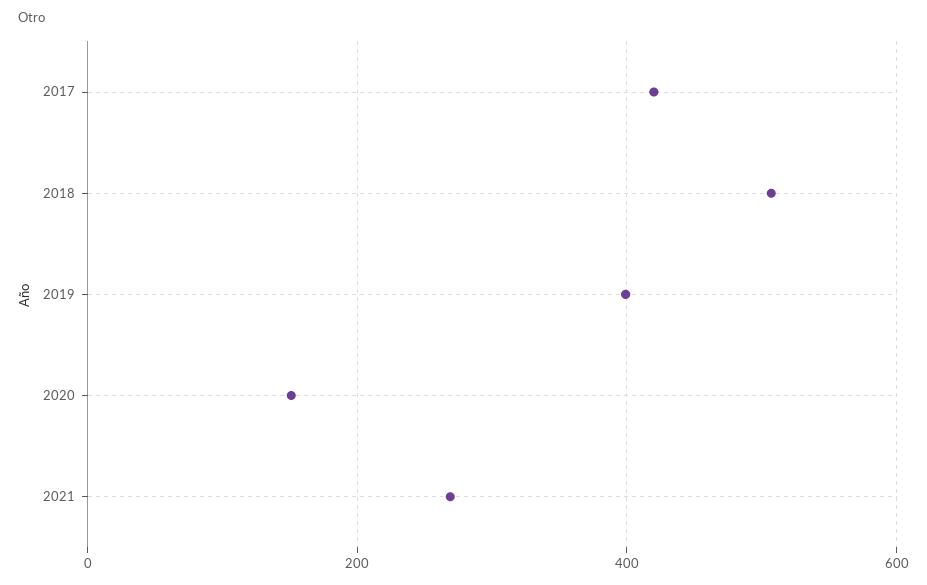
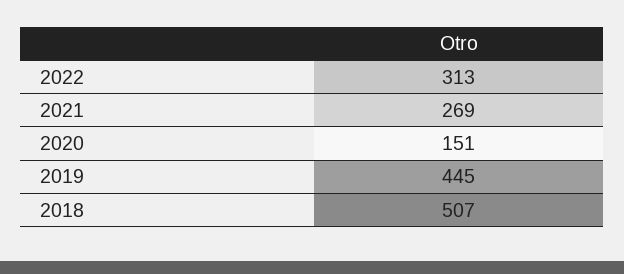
2017: 420 -> none
2019: 400 -> 445
2022: none -> 313

